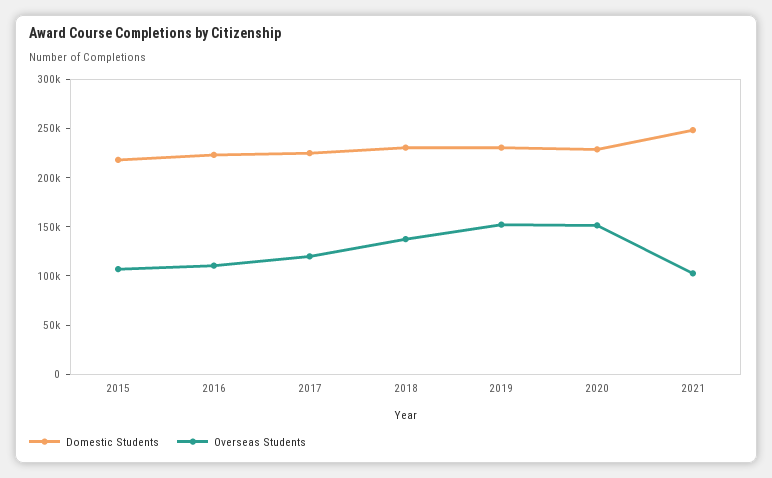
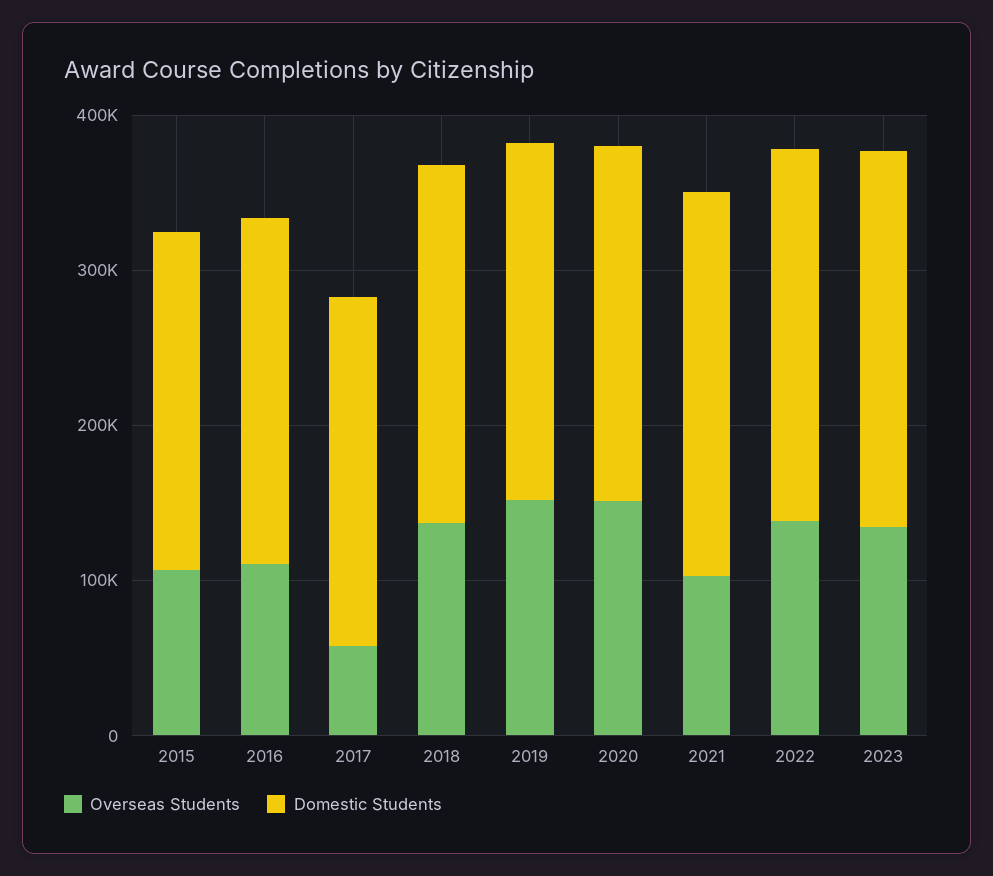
Overseas Students, 2017: 120000 -> 60000
Overseas Students, 2022: none -> 140000
Domestic Students, 2022: none -> 240000
Overseas Students, 2023: none -> 140000
Domestic Students, 2023: none -> 240000

